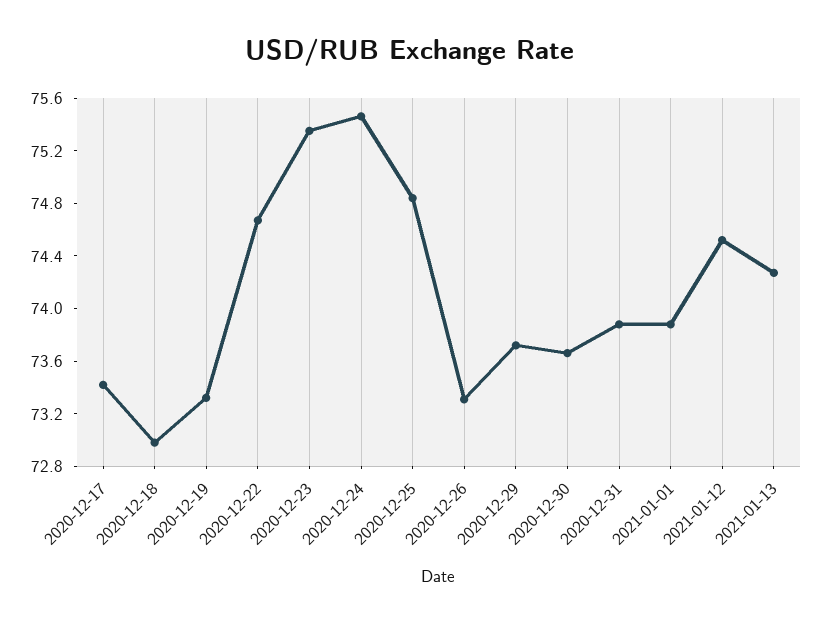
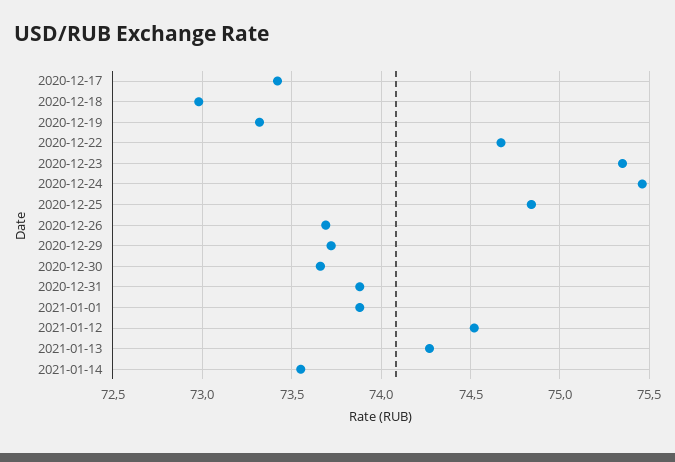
2020-12-26: 73.3 -> 73.7
2021-01-14: none -> 73.55

